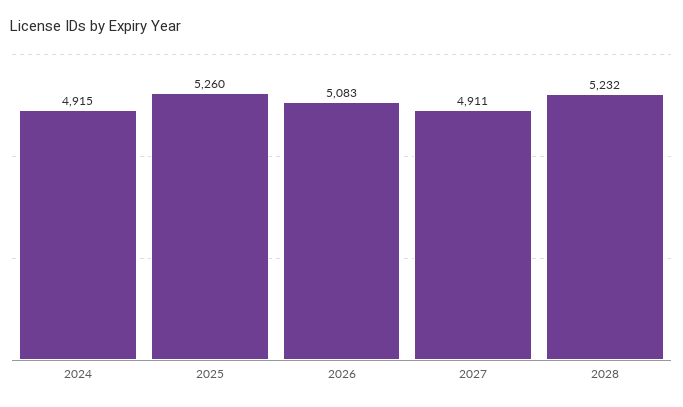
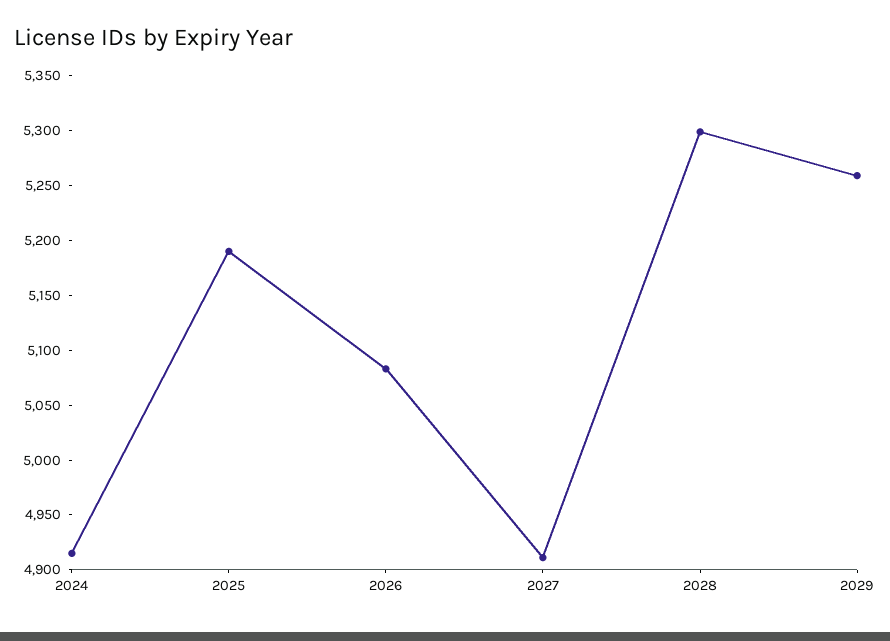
2025: 5260 -> 5190
2028: 5232 -> 5300
2029: none -> 5260

